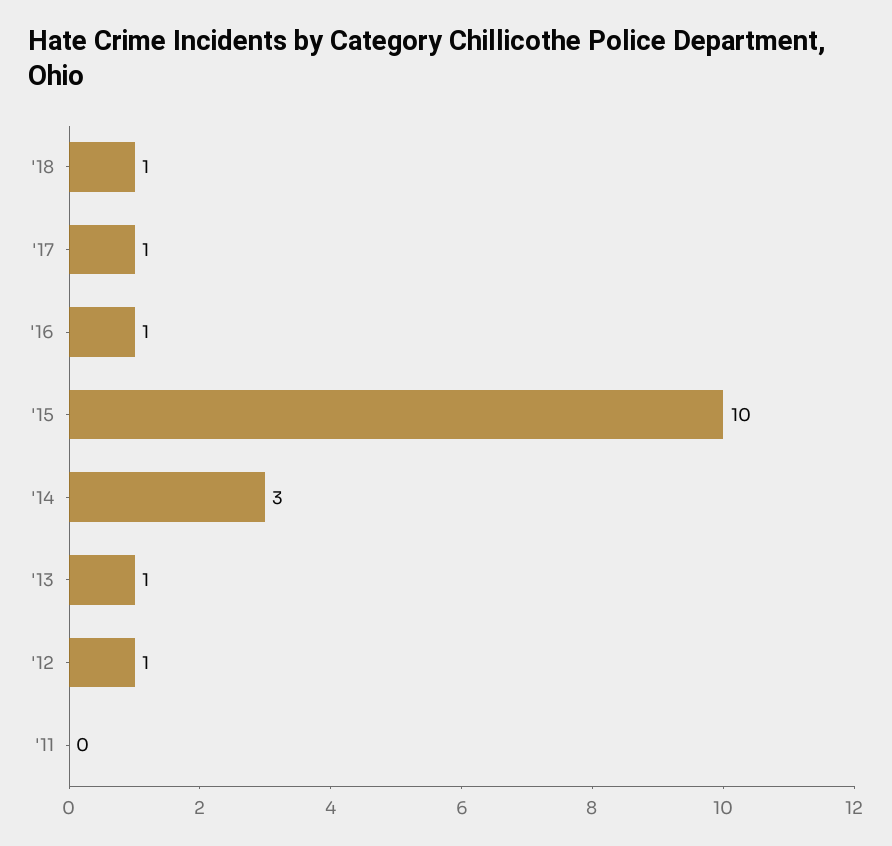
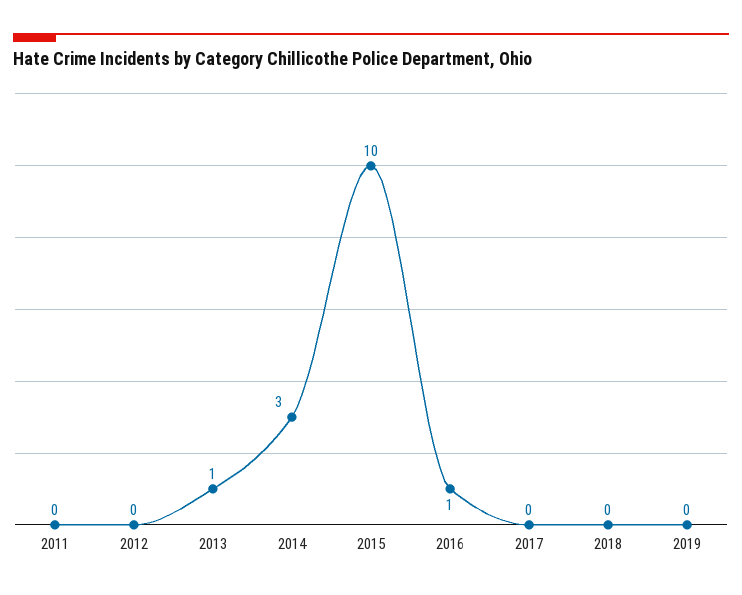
'18: 1 -> 0
'17: 1 -> 0
'12: 1 -> 0
2019: none -> 0

